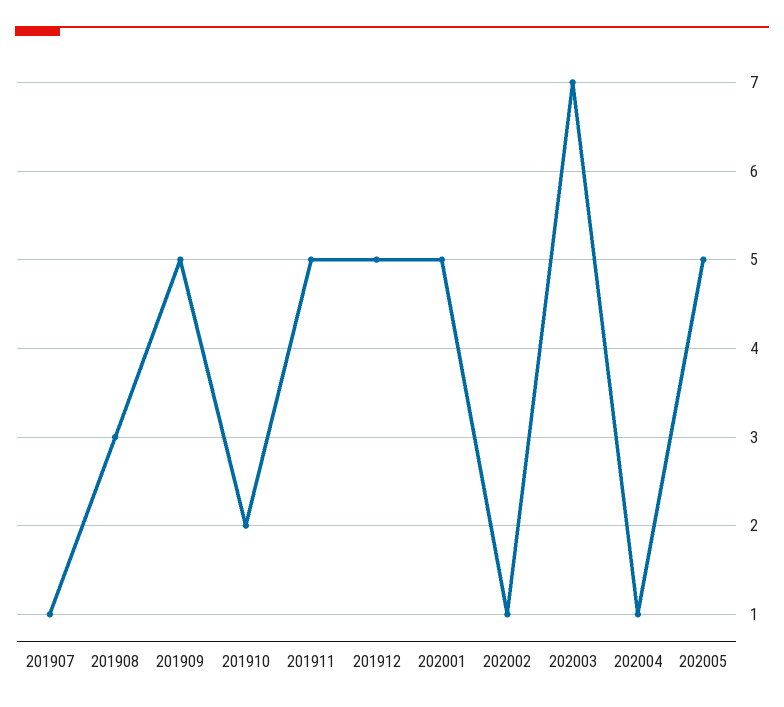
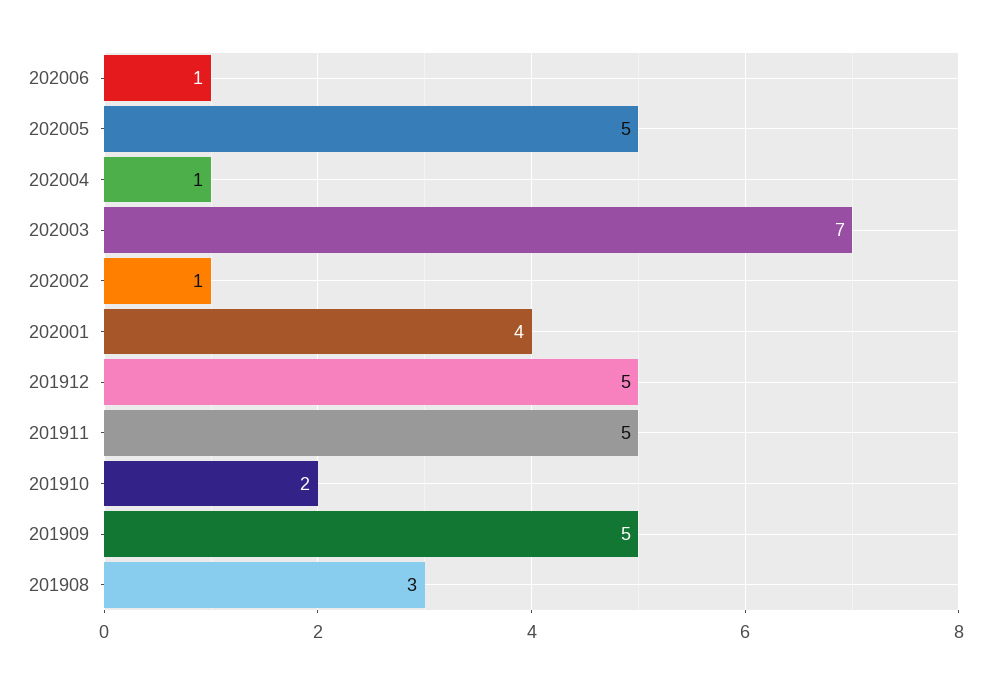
201907: 1 -> none
202001: 5 -> 4
202006: none -> 1

